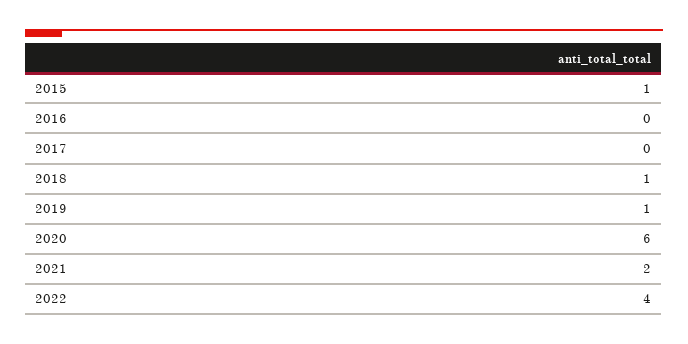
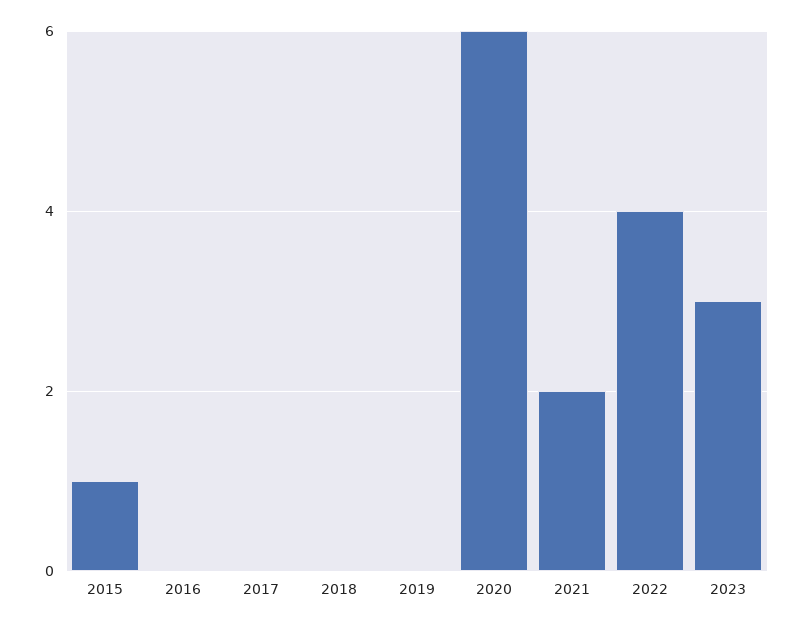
2018: 1 -> 0
2019: 1 -> 0
2023: none -> 3

